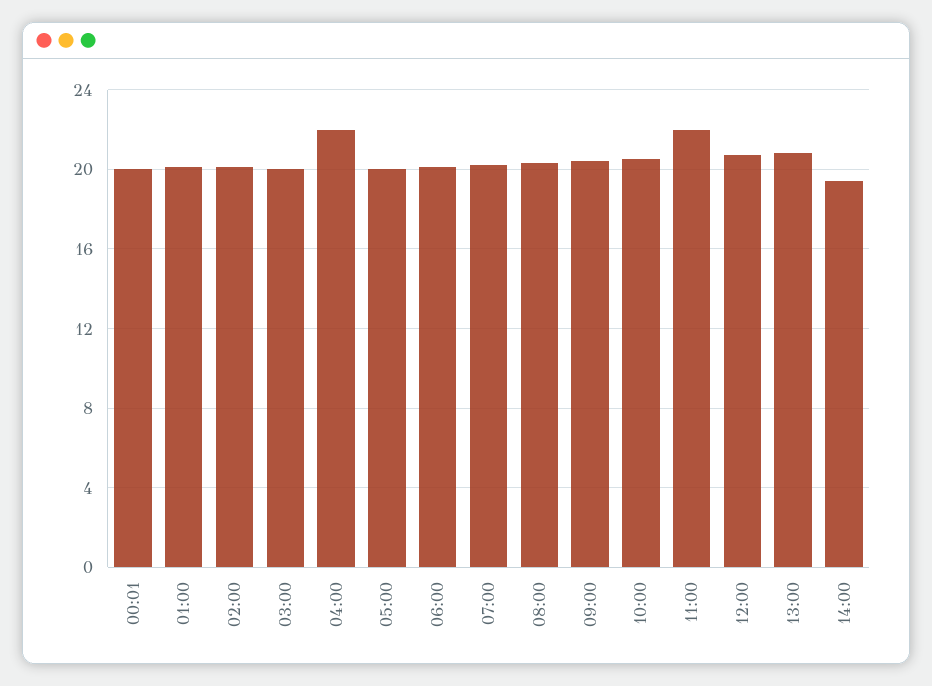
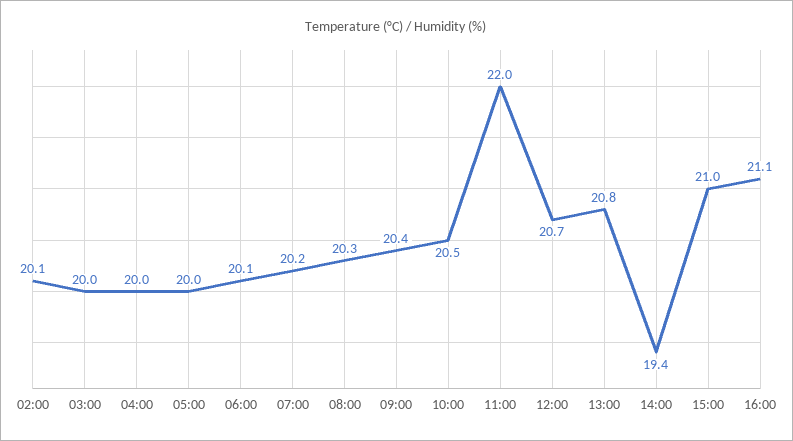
00:01: 20 -> none
01:00: 20 -> none
04:00: 22 -> 20
15:00: none -> 21
16:00: none -> 21.1

